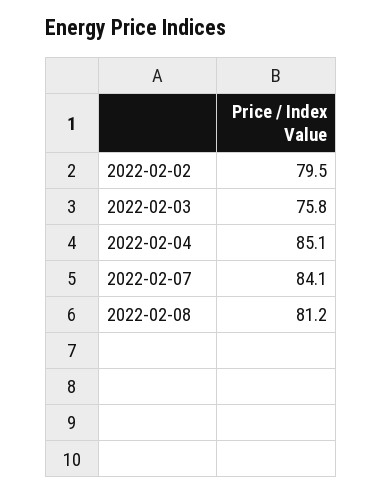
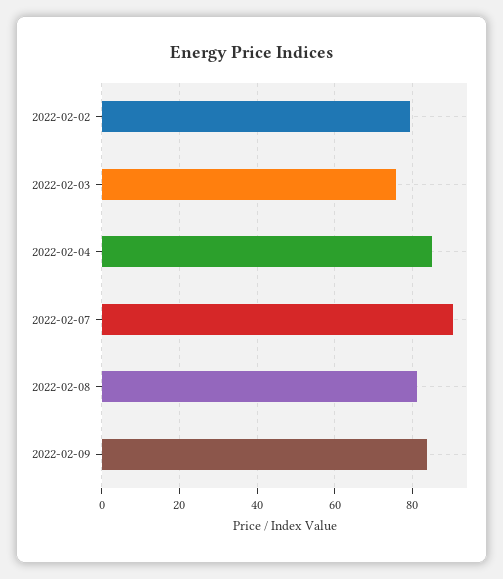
2022-02-07: 84.1 -> 90
2022-02-09: none -> 84

